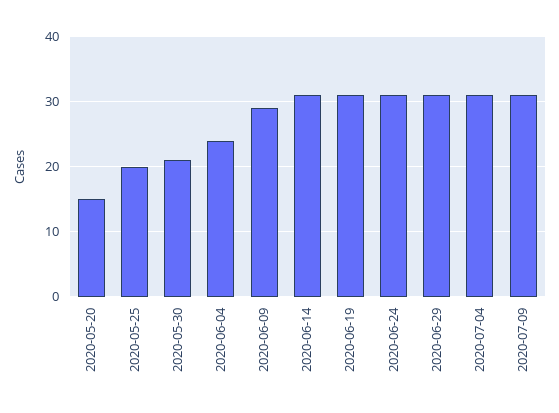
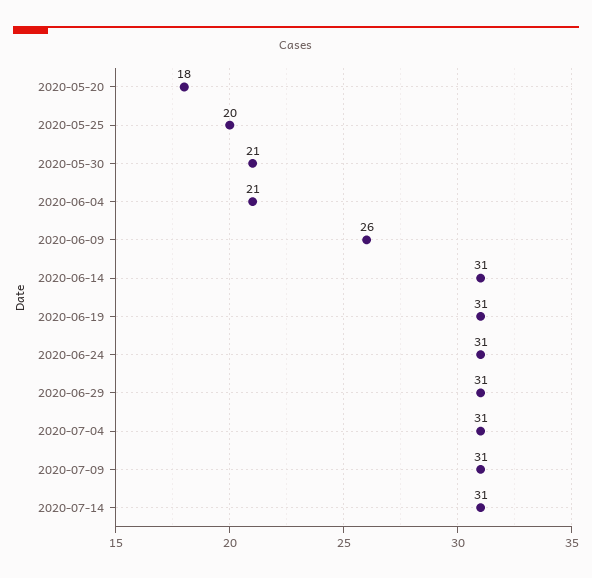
2020-05-20: 15 -> 18
2020-06-04: 24 -> 21
2020-06-09: 29 -> 26
2020-07-14: none -> 31

